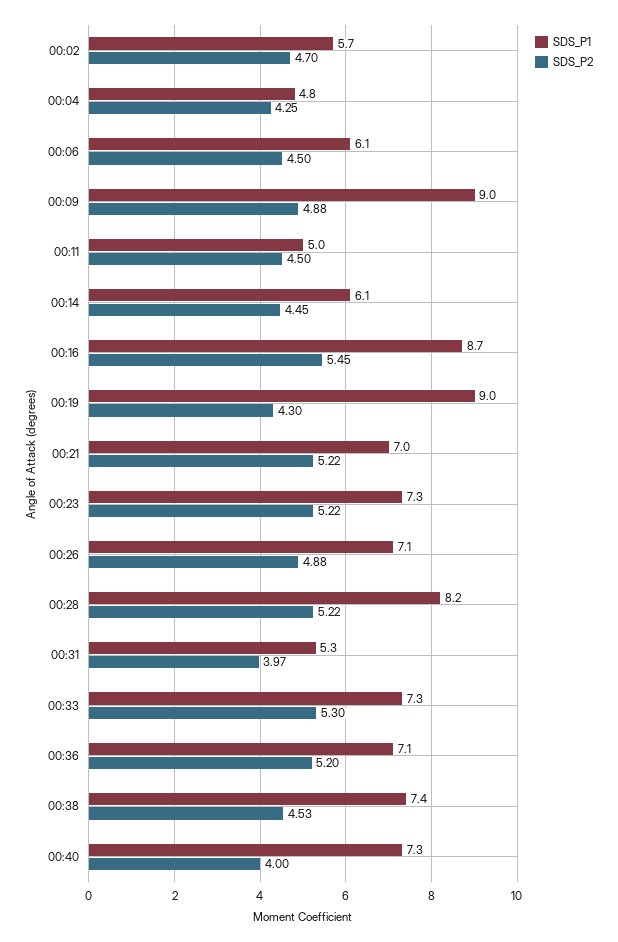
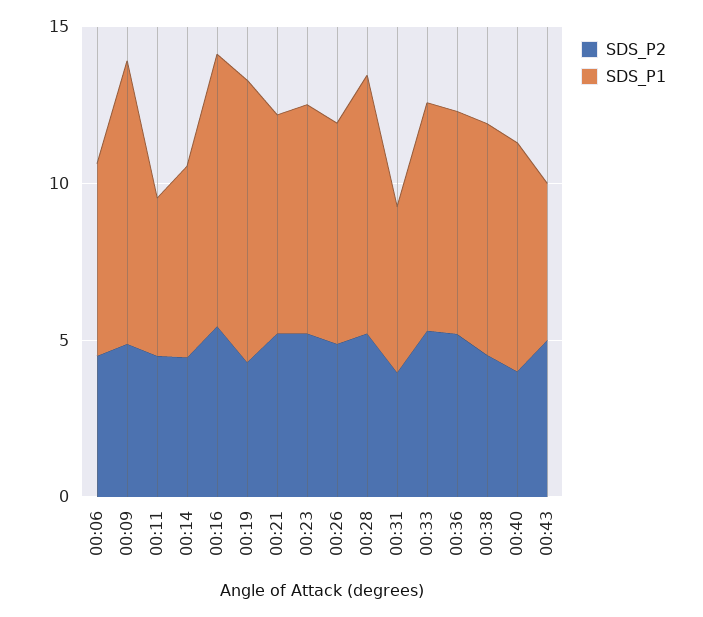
SDS_P1, 00:02: 5.7 -> none
SDS_P2, 00:02: 4.7 -> none
SDS_P1, 00:04: 4.8 -> none
SDS_P2, 00:04: 4.25 -> none
SDS_P2, 00:43: none -> 5
SDS_P1, 00:43: none -> 5

